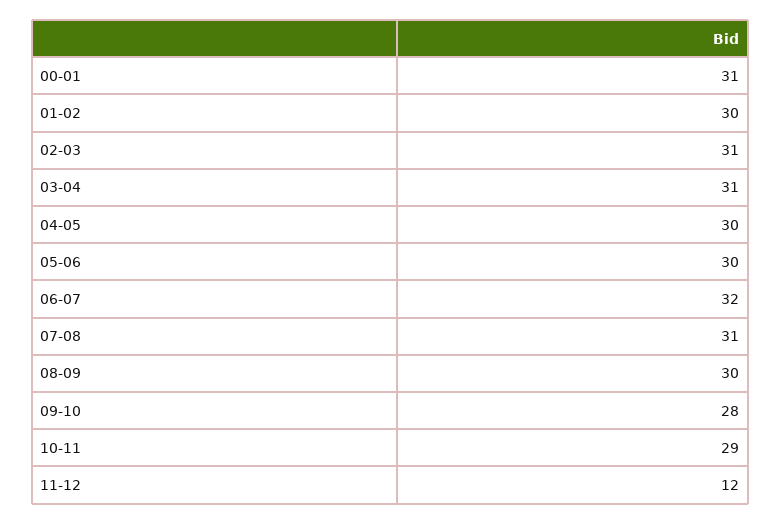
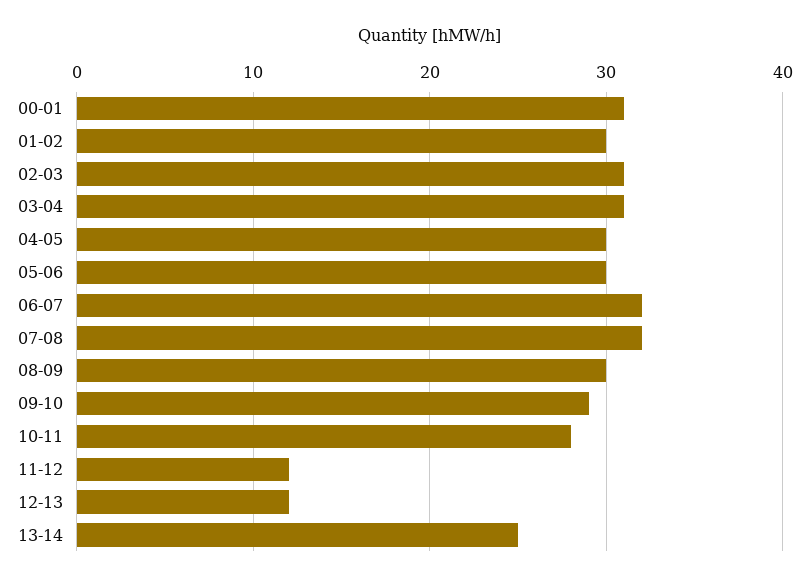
07-08: 31 -> 32
09-10: 28 -> 29
10-11: 29 -> 28
12-13: none -> 12
13-14: none -> 25

